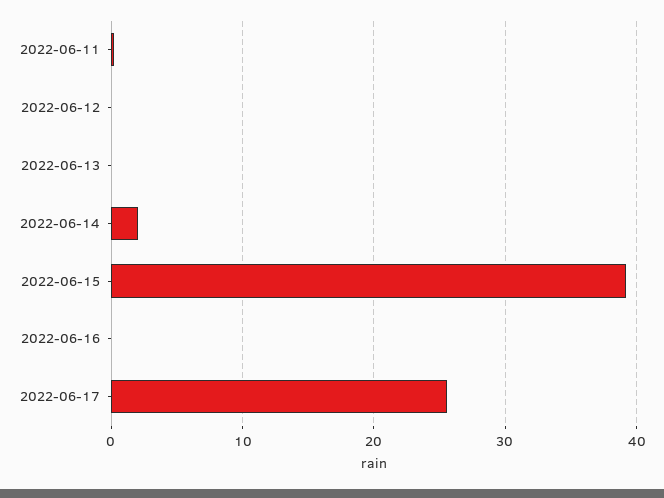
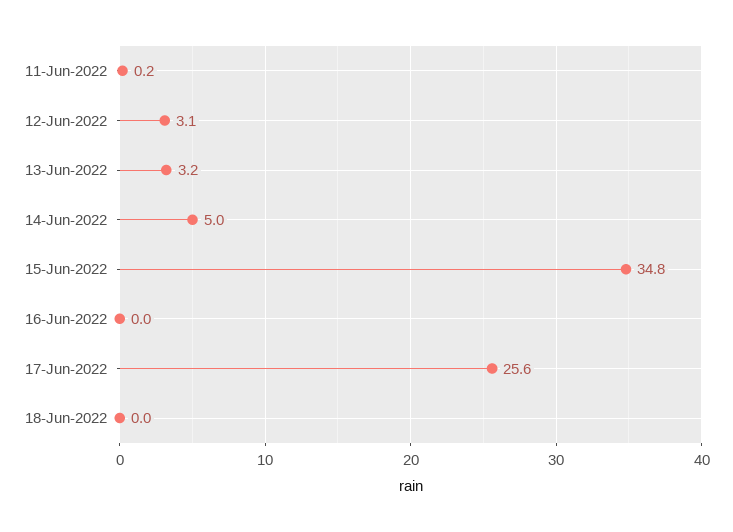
2022-06-12: 0 -> 3.1
2022-06-13: 0 -> 3.2
2022-06-14: 2 -> 5
2022-06-15: 39 -> 34.8
18-Jun-2022: none -> 0

